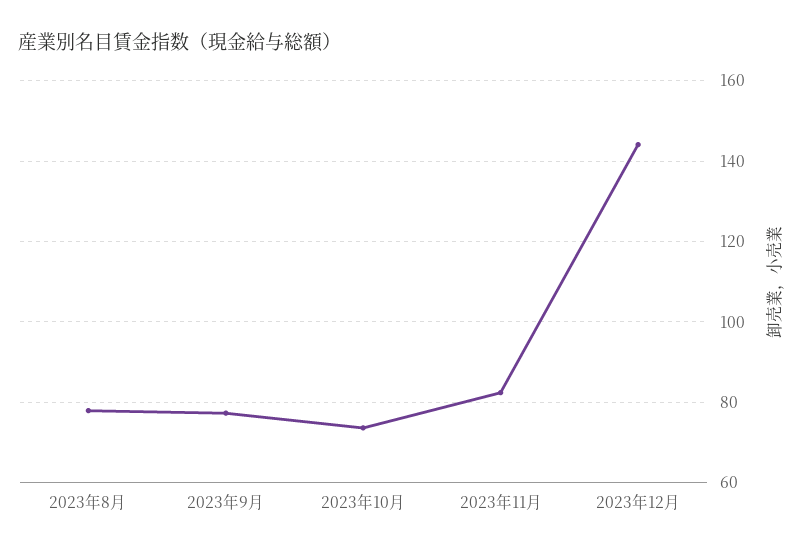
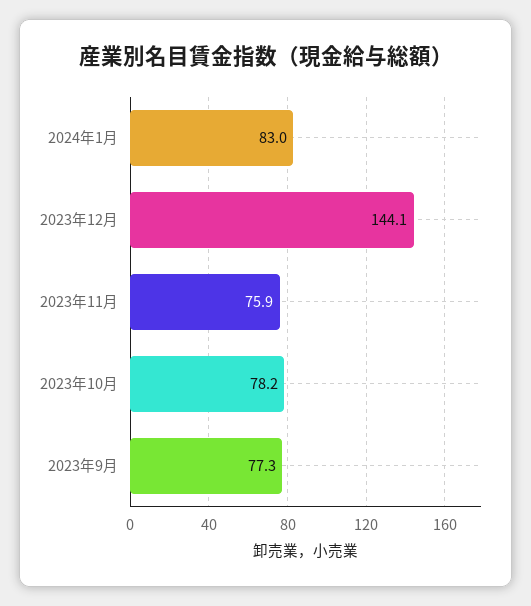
2023年8月: 78 -> none
2023年10月: 74 -> 78.2
2023年11月: 82 -> 75.9
2024年1月: none -> 83

